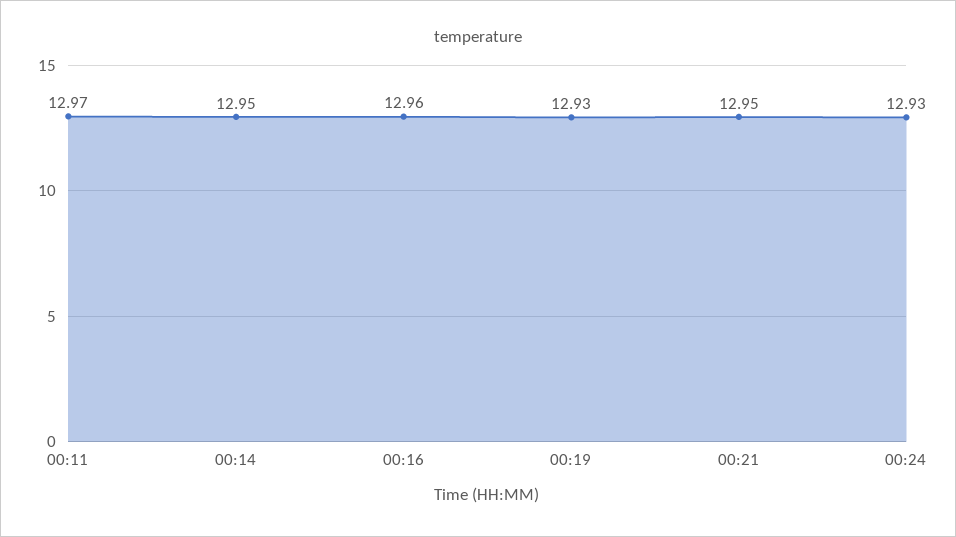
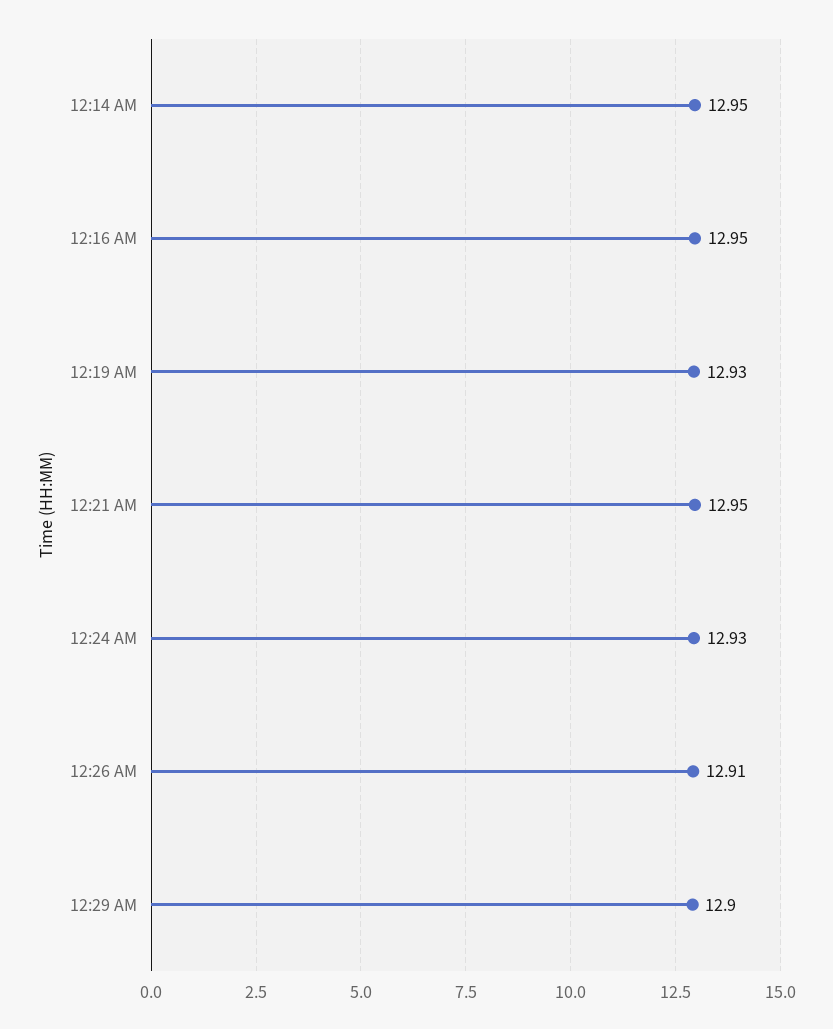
00:11: 12.97 -> none
00:16: 12.96 -> 12.95
12:26 AM: none -> 12.91
12:29 AM: none -> 12.9

